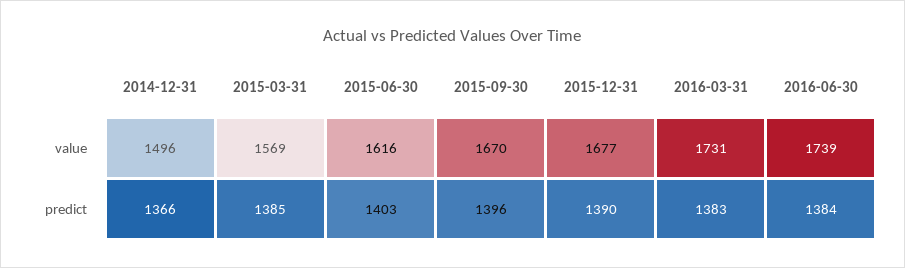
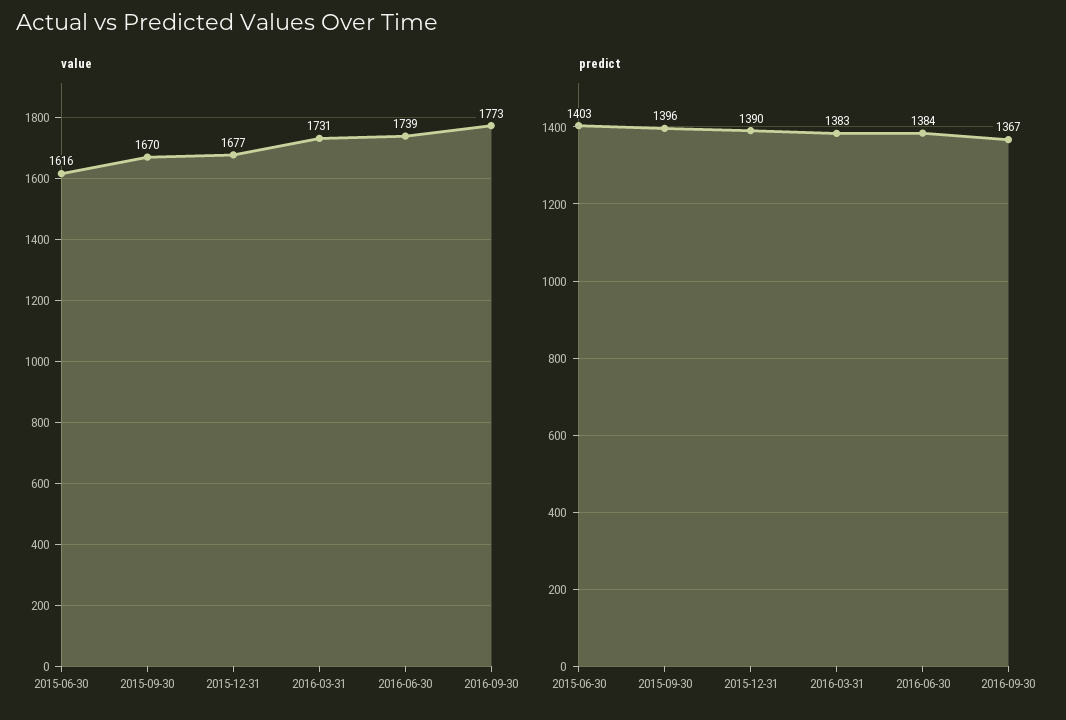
value, 2014-12-31: 1496 -> none
value, 2015-03-31: 1569 -> none
predict, 2014-12-31: 1366 -> none
predict, 2015-03-31: 1385 -> none
value, 2016-09-30: none -> 1773
predict, 2016-09-30: none -> 1367

